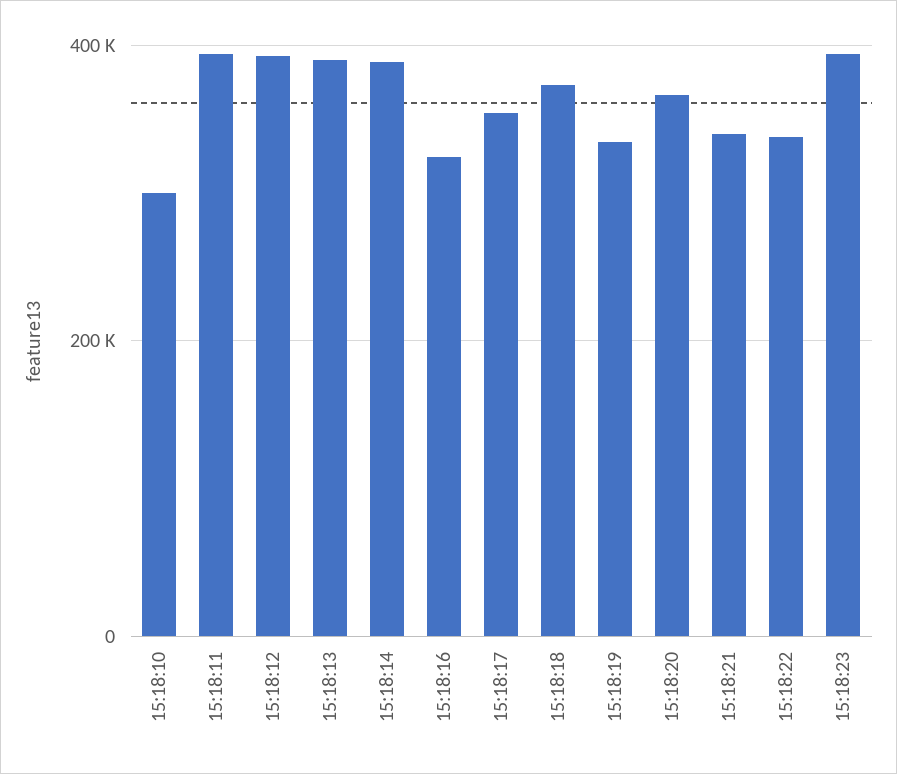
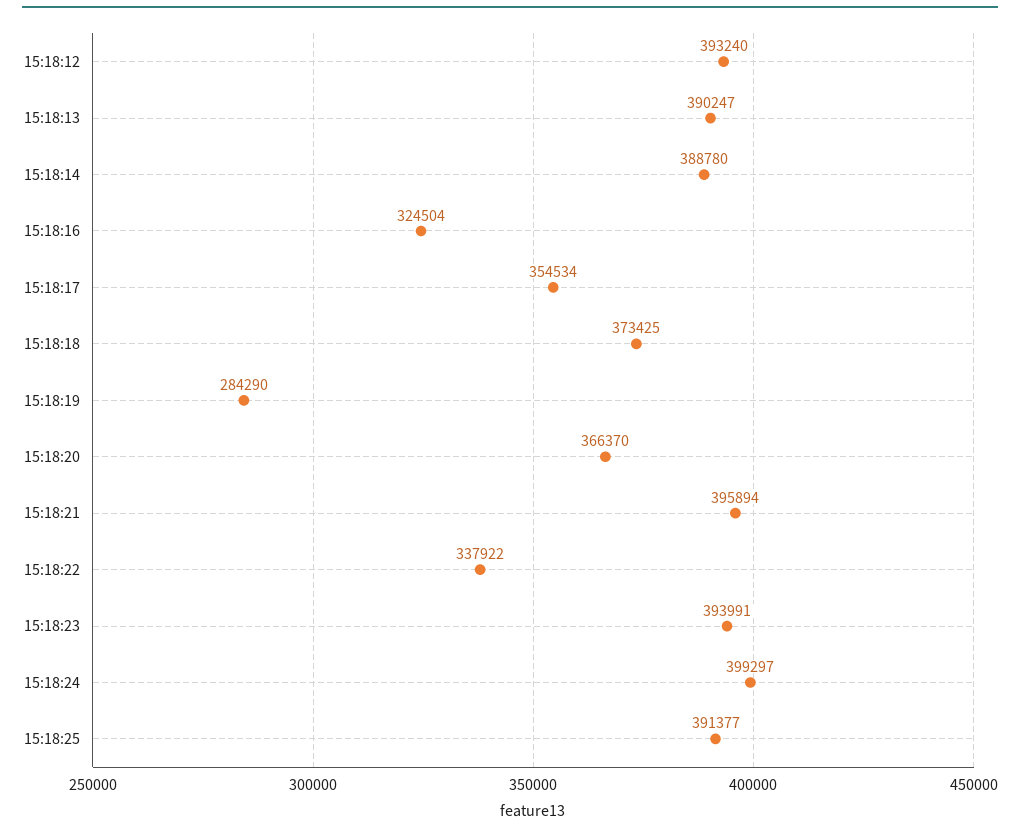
15:18:10: 300000 -> none
15:18:11: 400000 -> none
15:18:19: 340000 -> 284290
15:18:21: 340000 -> 395894
15:18:24: none -> 399297
15:18:25: none -> 391377

